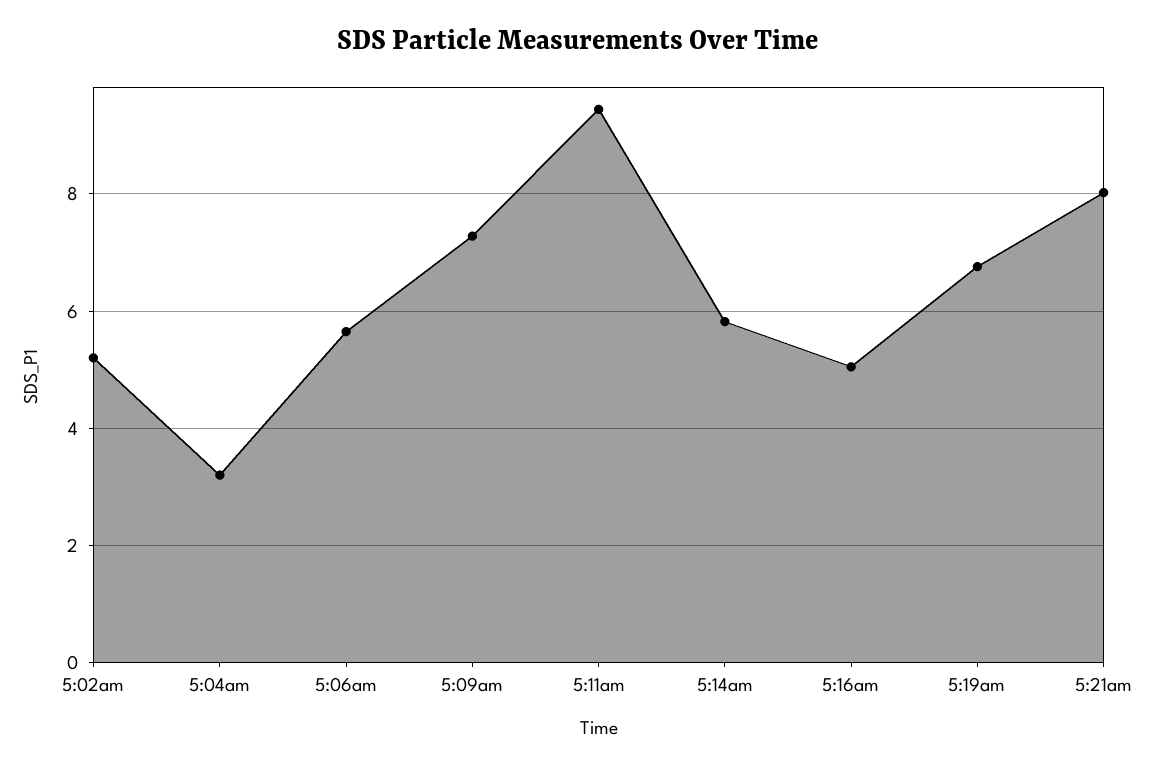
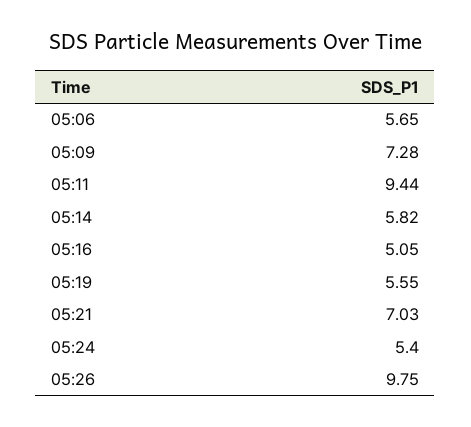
5:02am: 5.2 -> none
5:04am: 3.2 -> none
5:19am: 6.8 -> 5.55
5:21am: 8 -> 7.03
05:24: none -> 5.4
05:26: none -> 9.75

